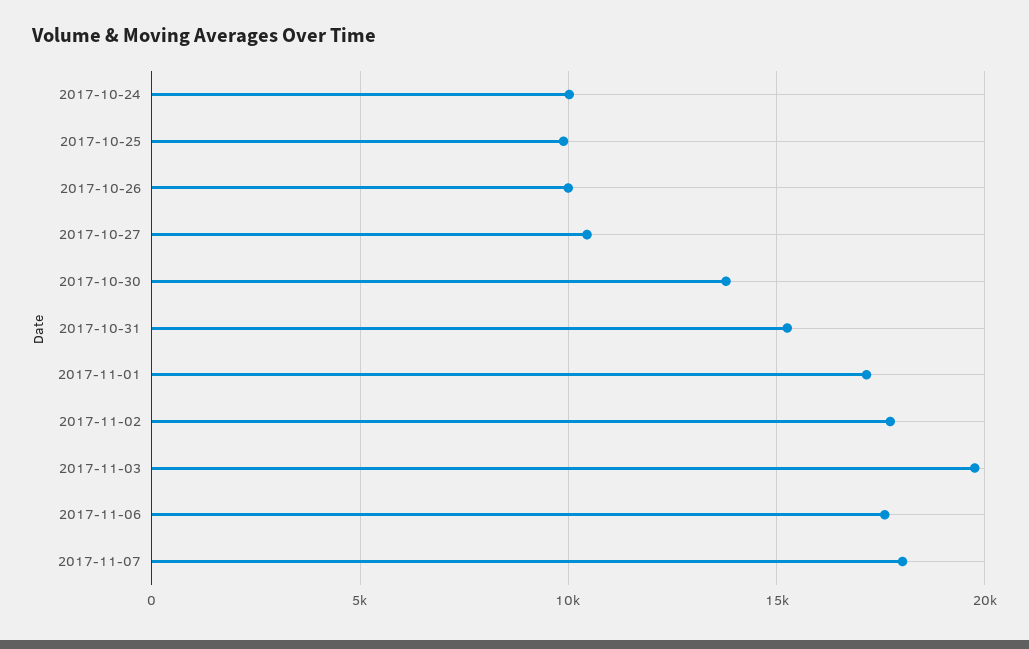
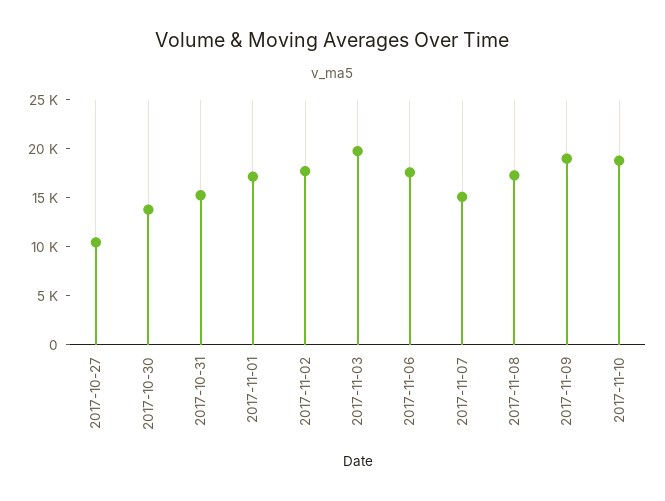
2017-10-24: 10000 -> none
2017-10-25: 10000 -> none
2017-10-26: 10000 -> none
2017-11-07: 18000 -> 15000
2017-11-08: none -> 17000
2017-11-09: none -> 19000
2017-11-10: none -> 19000

